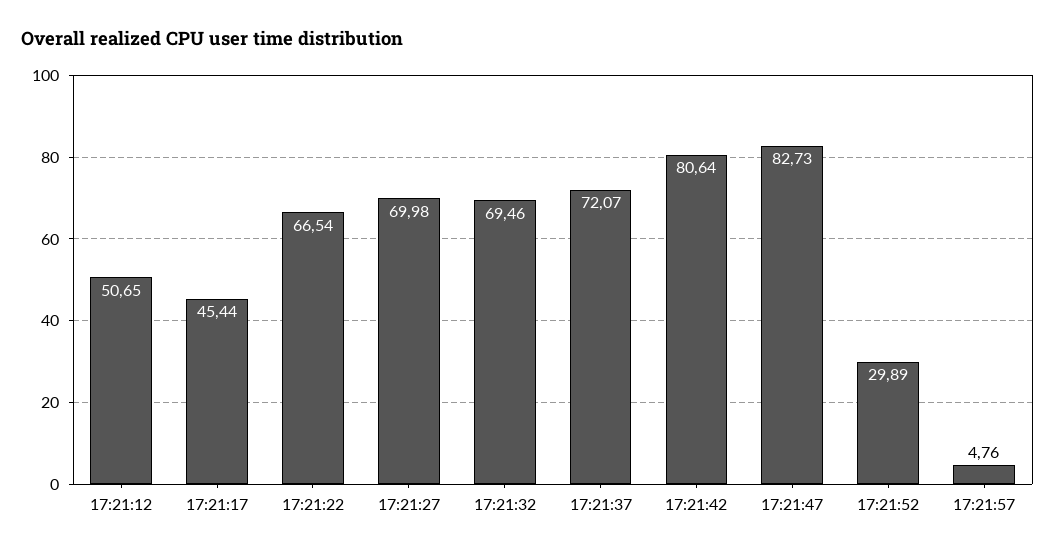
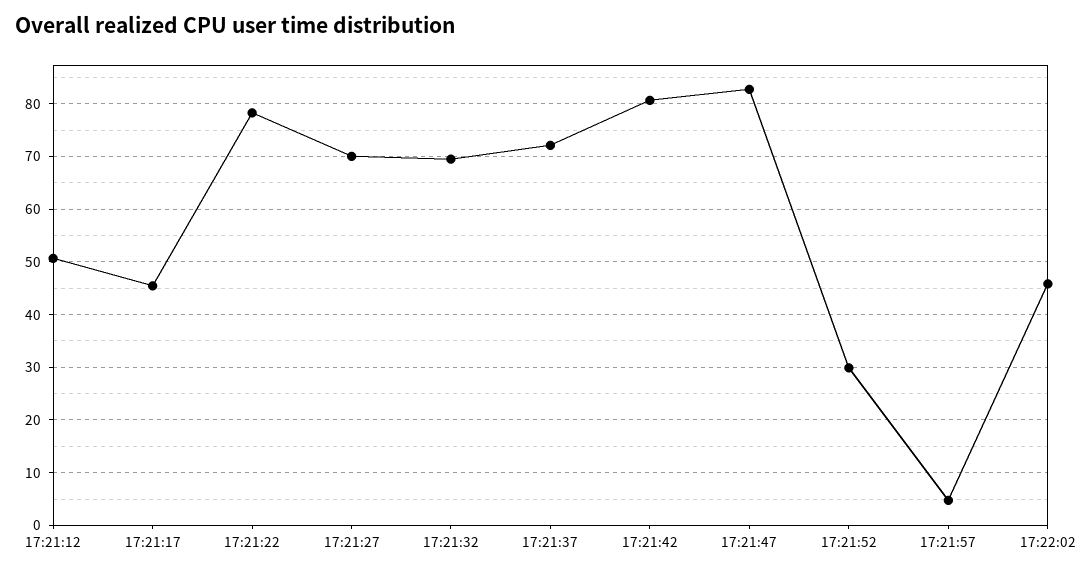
17:21:22: 66.54 -> 78
17:22:02: none -> 46

